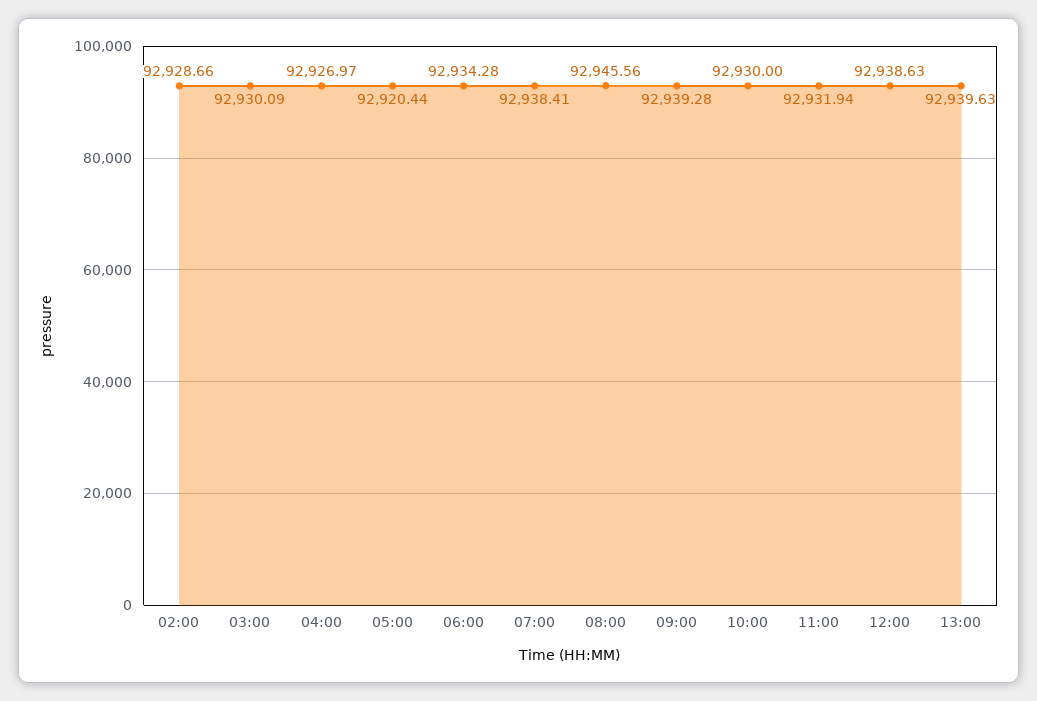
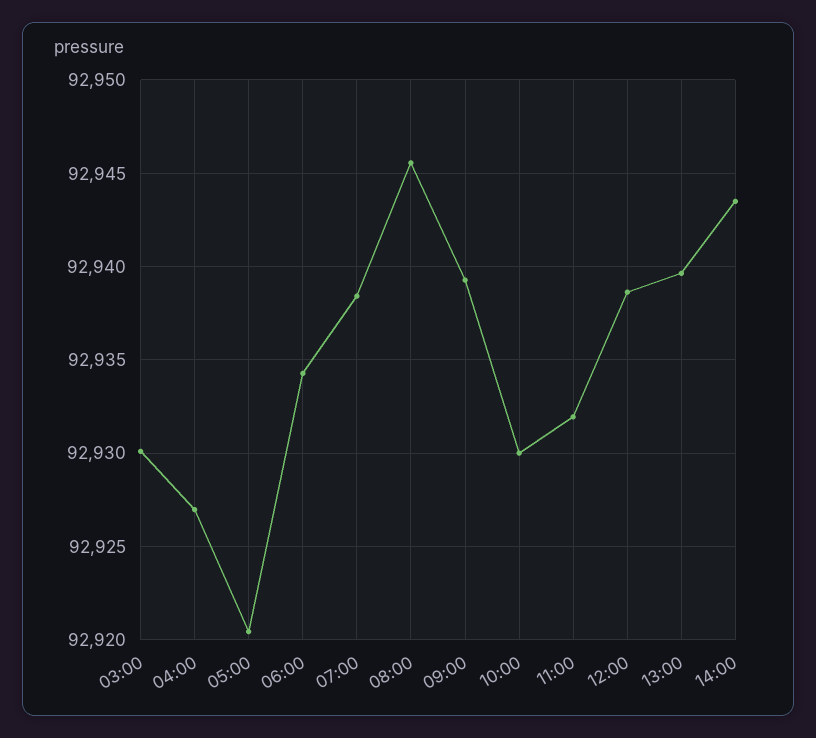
02:00: 92928.66 -> none
14:00: none -> 92943.5

